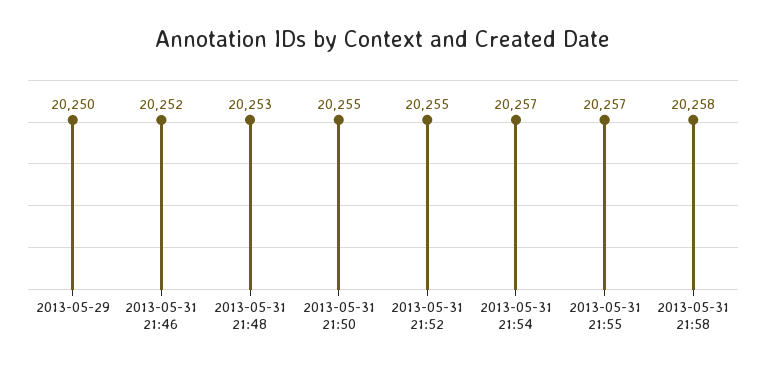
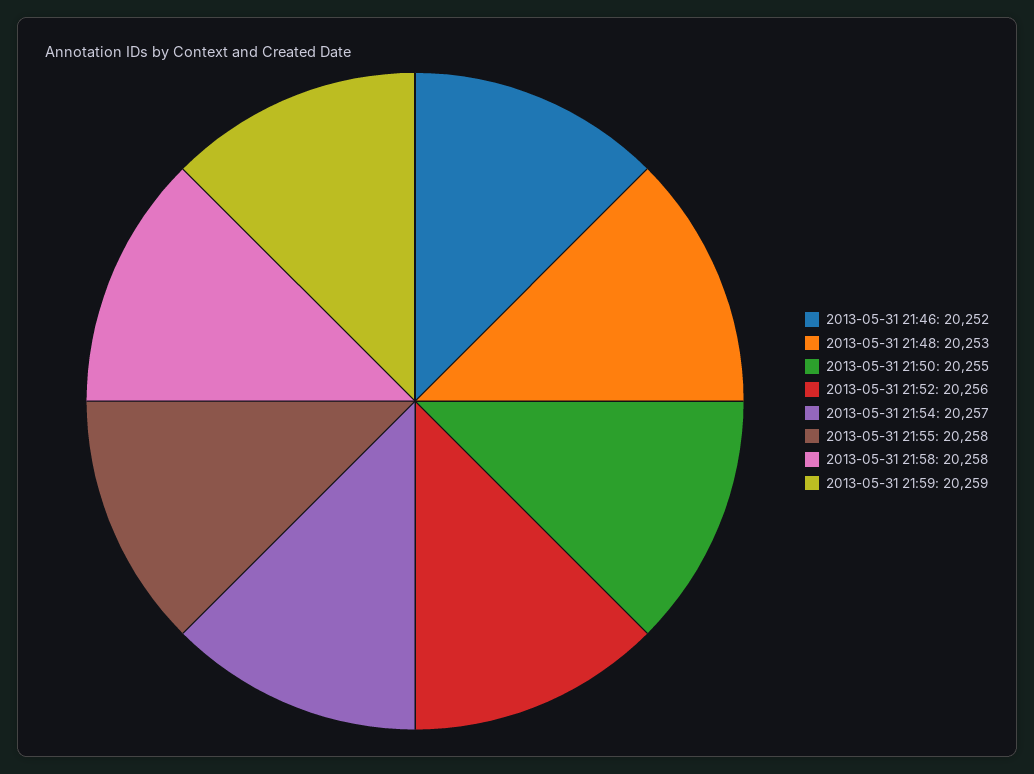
2013-05-29: 20250 -> none
2013-05-31 21:52: 20255 -> 20256
2013-05-31 21:55: 20257 -> 20258
2013-05-31 21:59: none -> 20259

